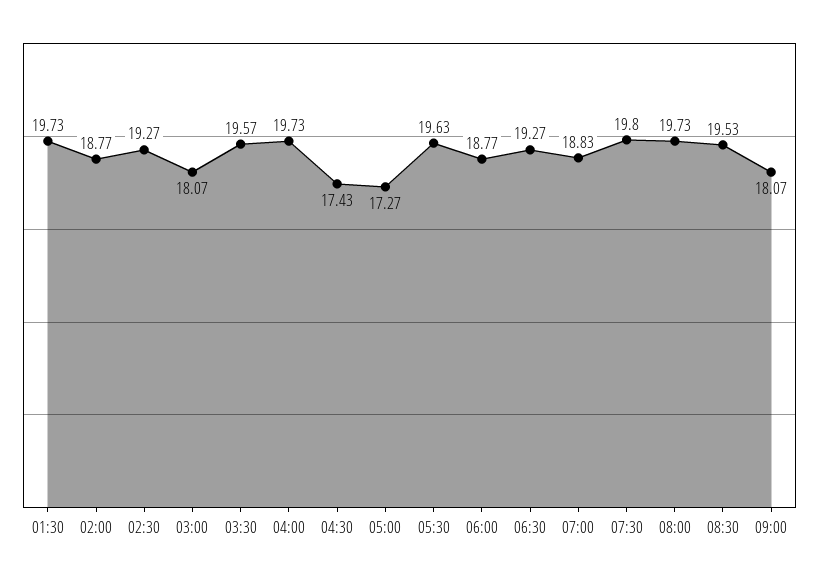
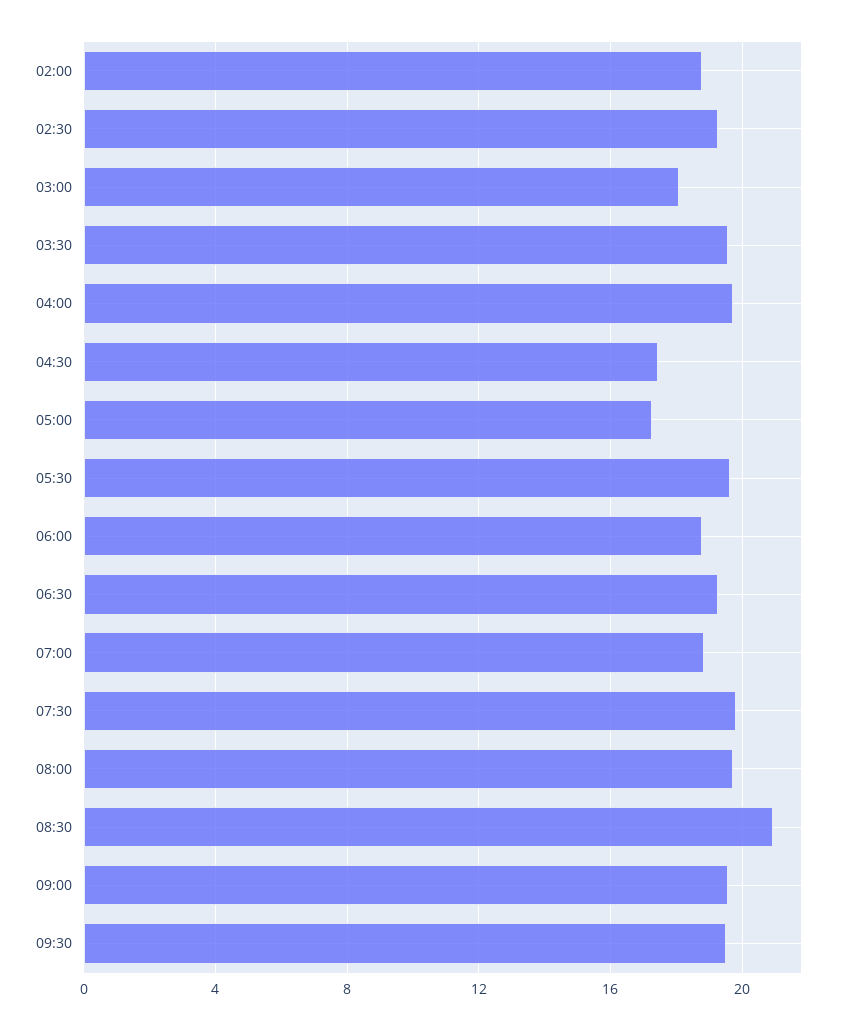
01:30: 19.73 -> none
08:30: 19.53 -> 21
09:00: 18.07 -> 19.5
09:30: none -> 19.5

